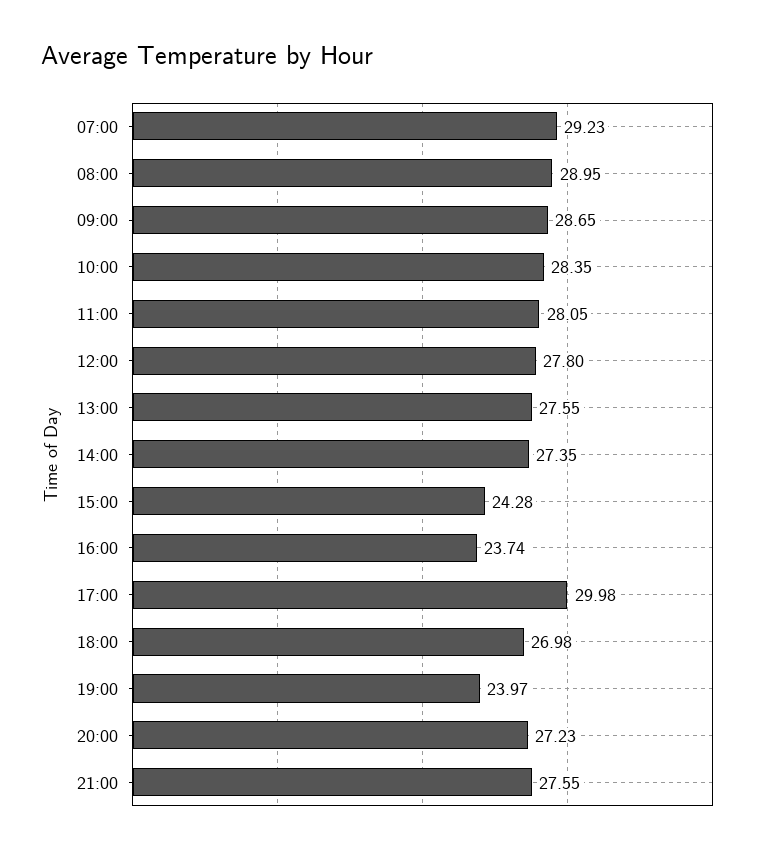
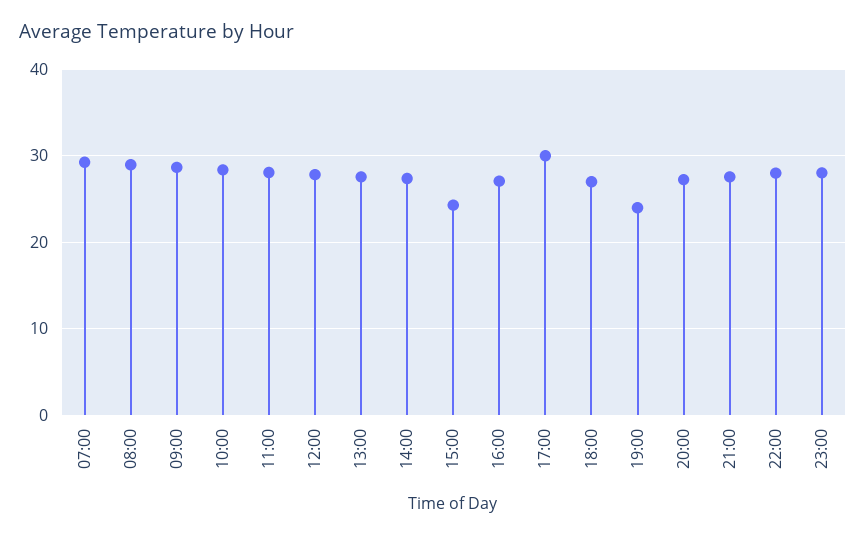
16:00: 23.74 -> 27
22:00: none -> 28
23:00: none -> 28

